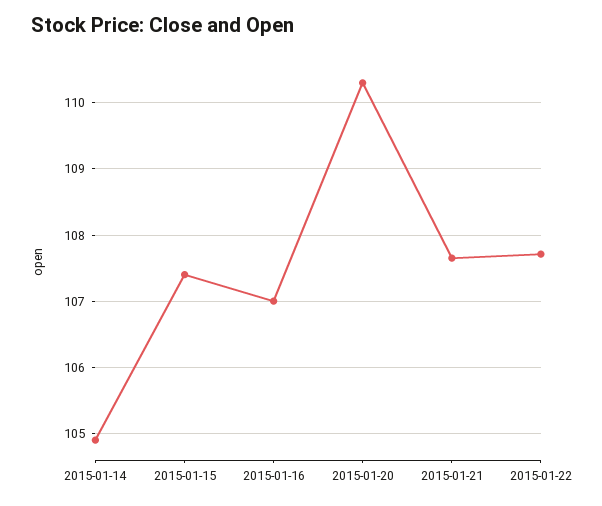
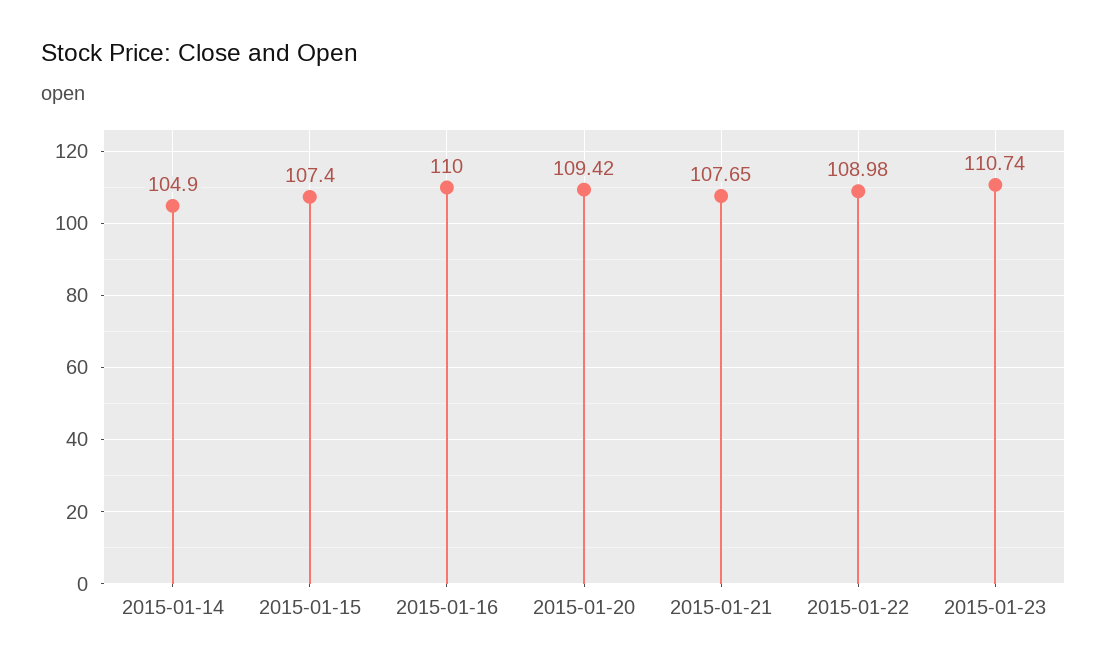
2015-01-16: 107 -> 110
2015-01-20: 110.3 -> 109.42
2015-01-22: 107.7 -> 108.98
2015-01-23: none -> 110.74

